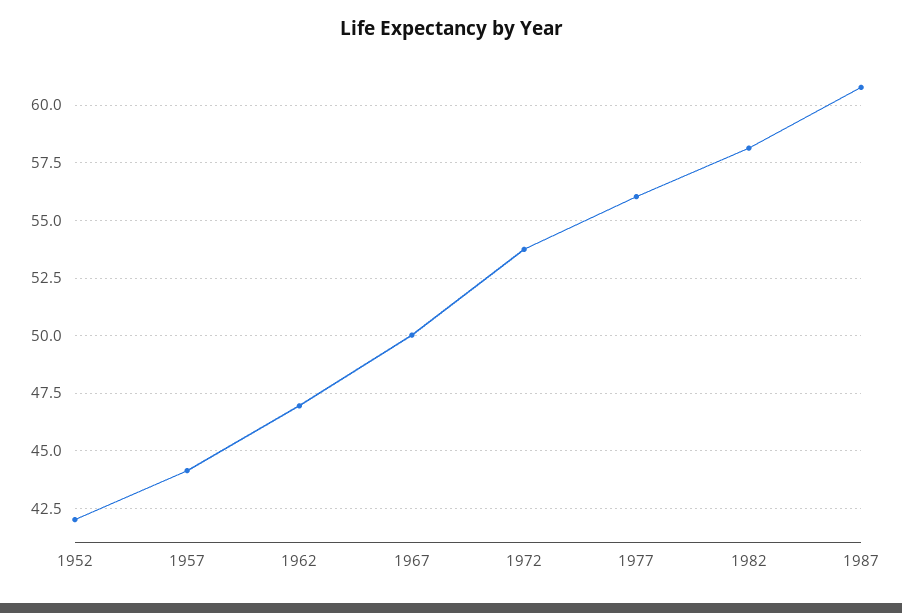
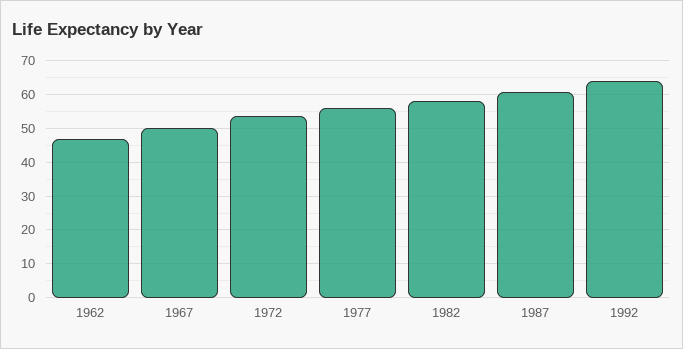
1952: 42 -> none
1957: 44 -> none
1992: none -> 64

